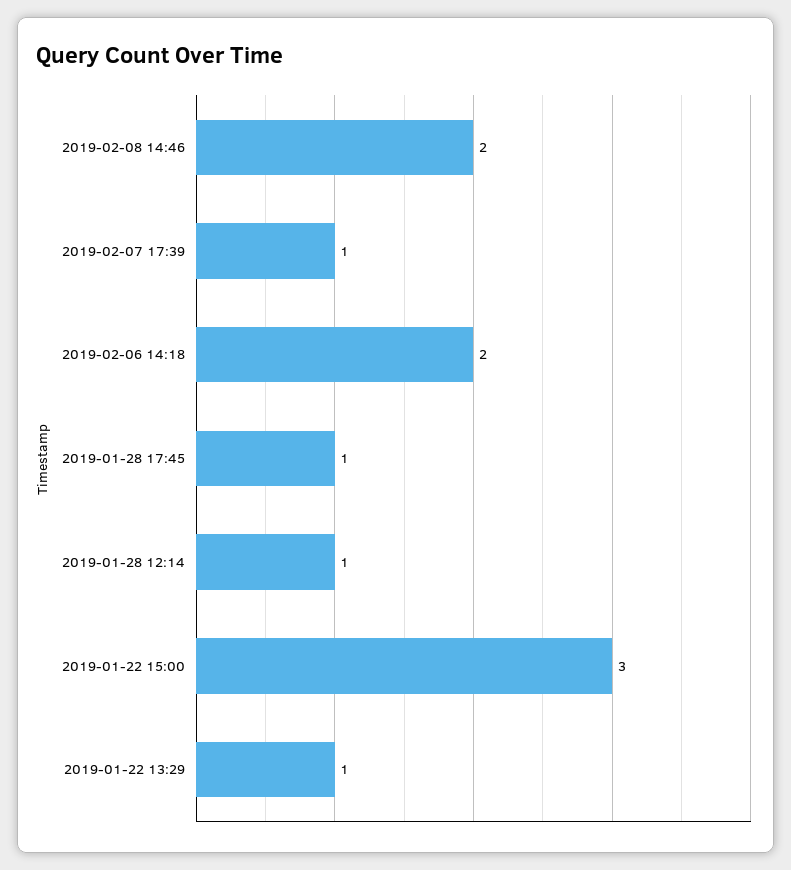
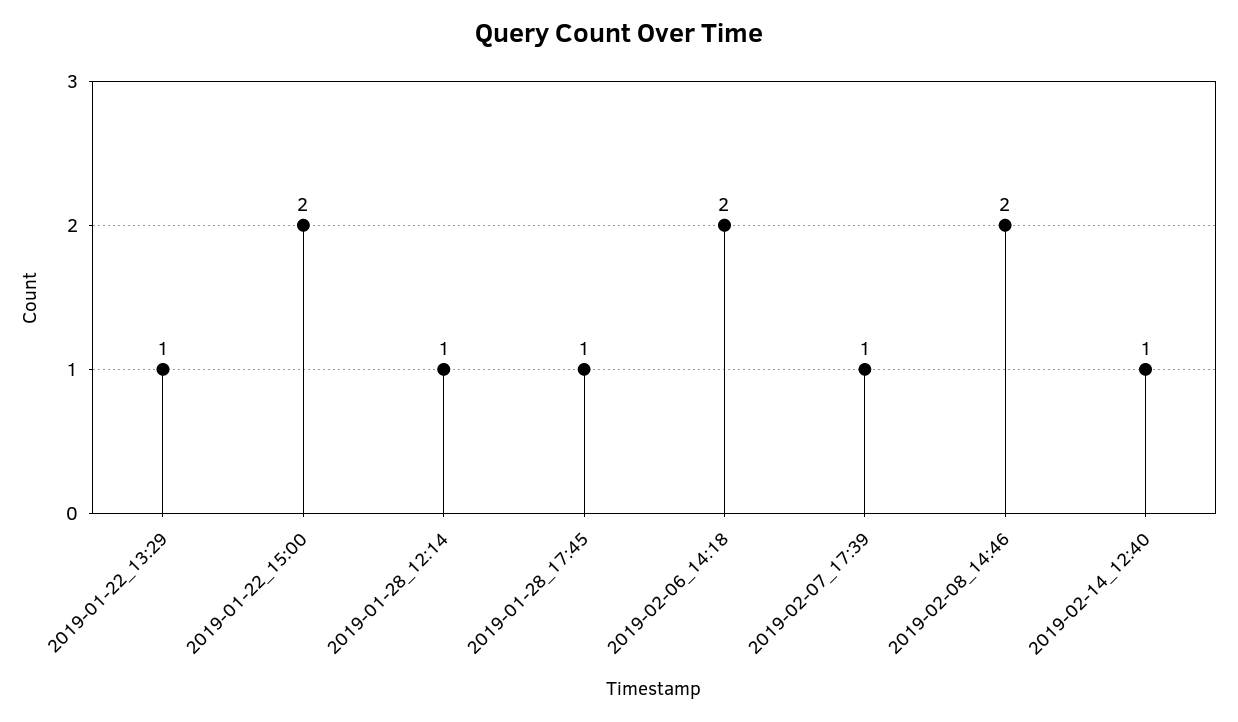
2019-01-22 15:00: 3 -> 2
2019-02-14_12:40: none -> 1

